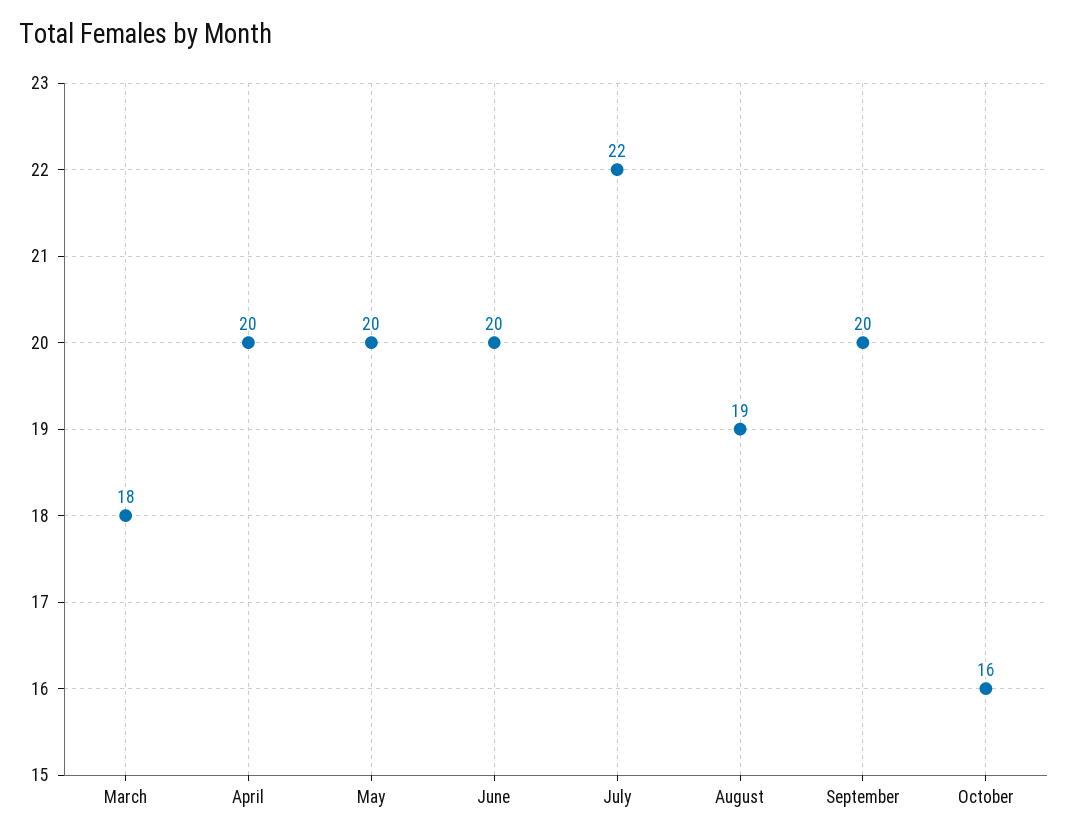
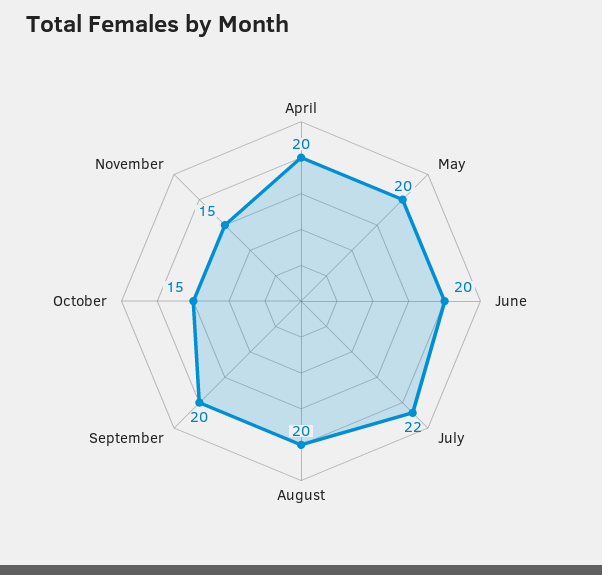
March: 18 -> none
August: 19 -> 20
October: 16 -> 15
November: none -> 15

